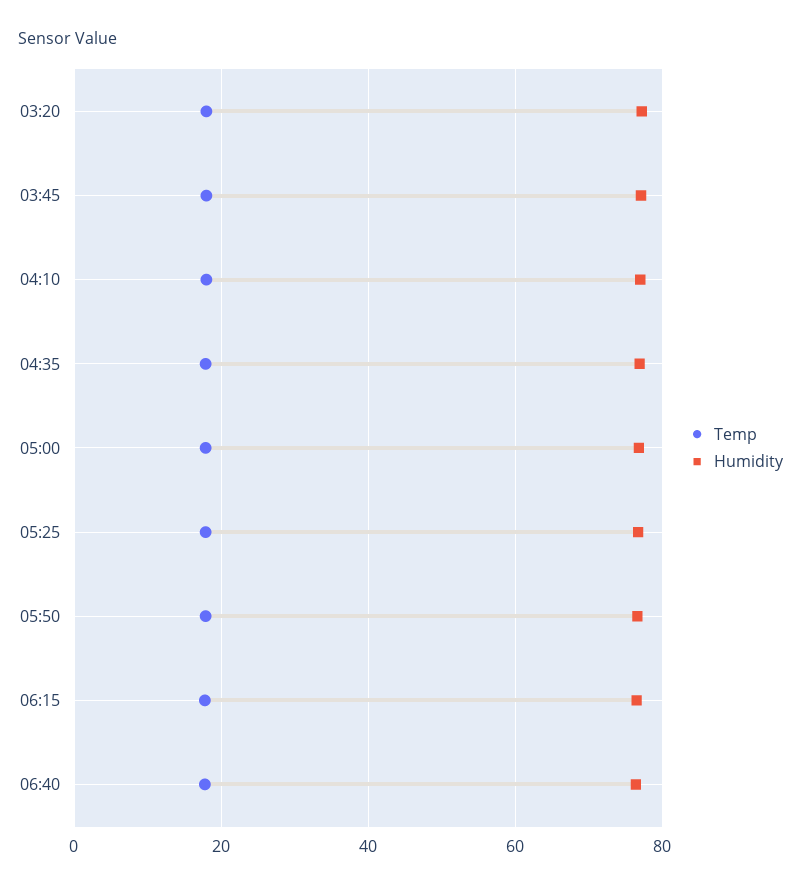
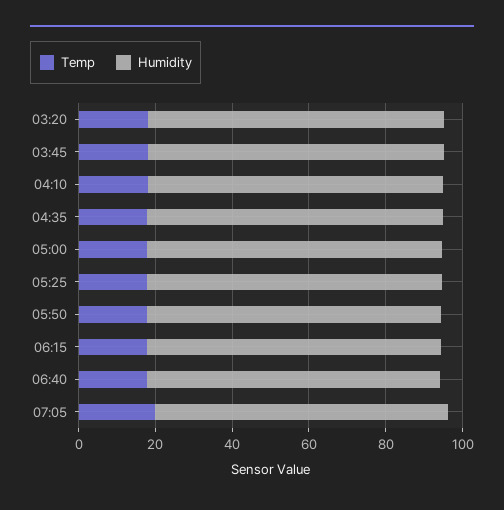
Temp, 07:05: none -> 20
Humidity, 07:05: none -> 75

